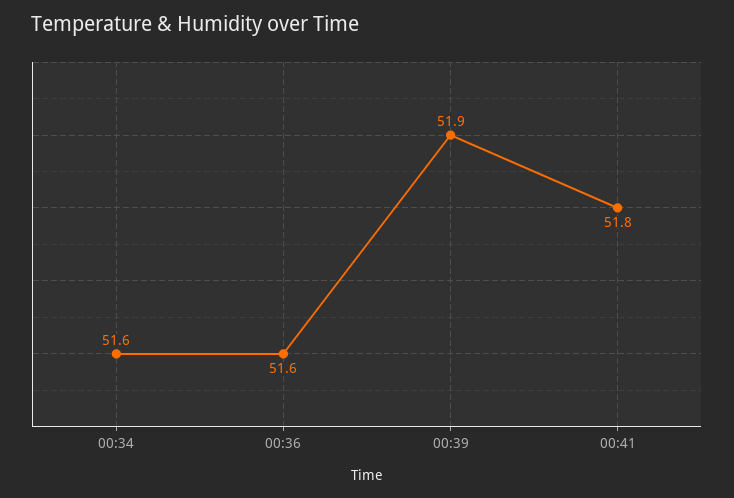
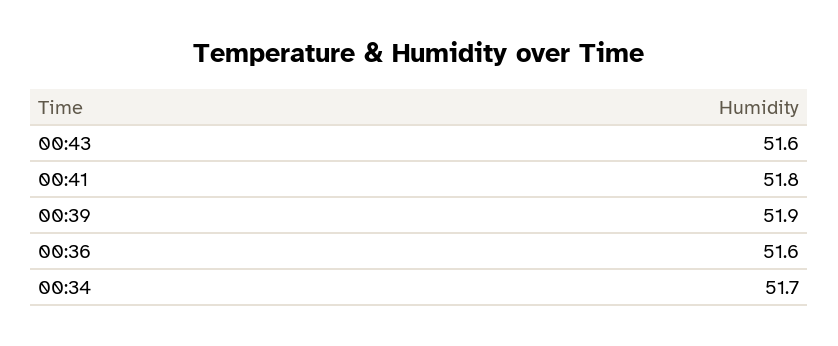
00:34: 51.6 -> 51.7
00:43: none -> 51.6

